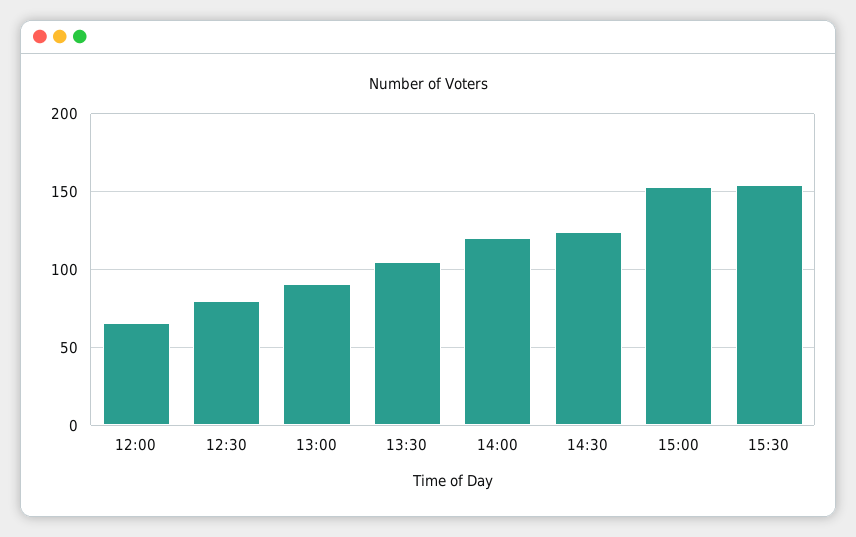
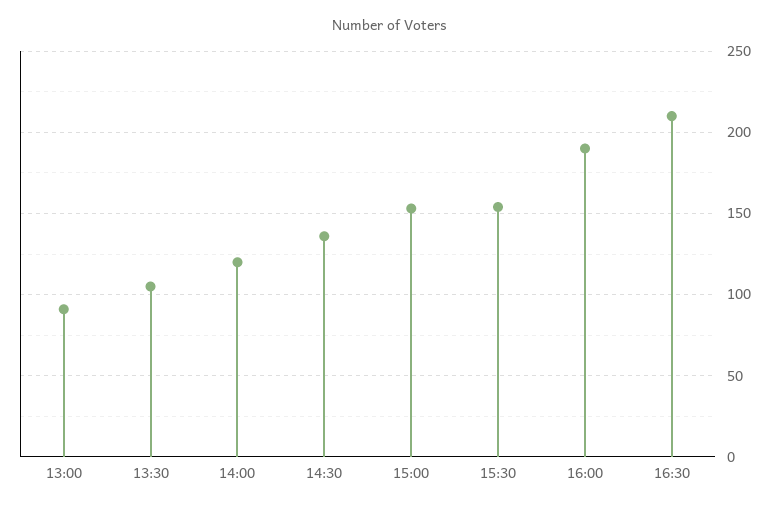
12:00: 65 -> none
12:30: 80 -> none
14:30: 125 -> 135
16:00: none -> 190
16:30: none -> 210

